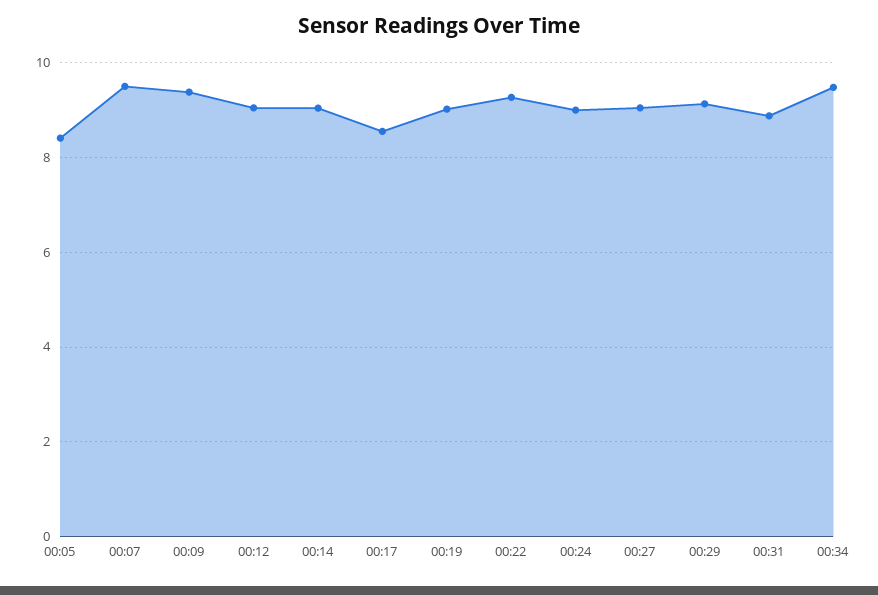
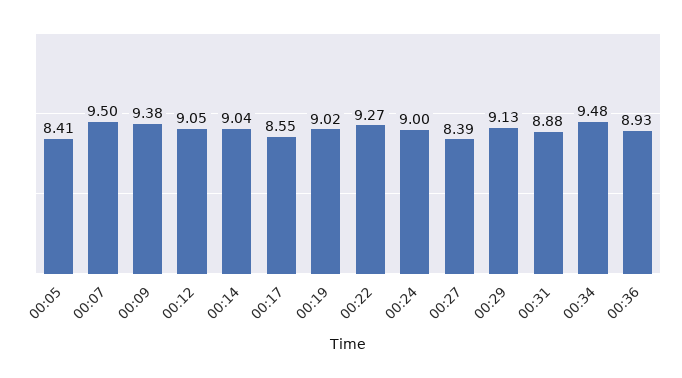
00:27: 9 -> 8.39
00:36: none -> 8.93

